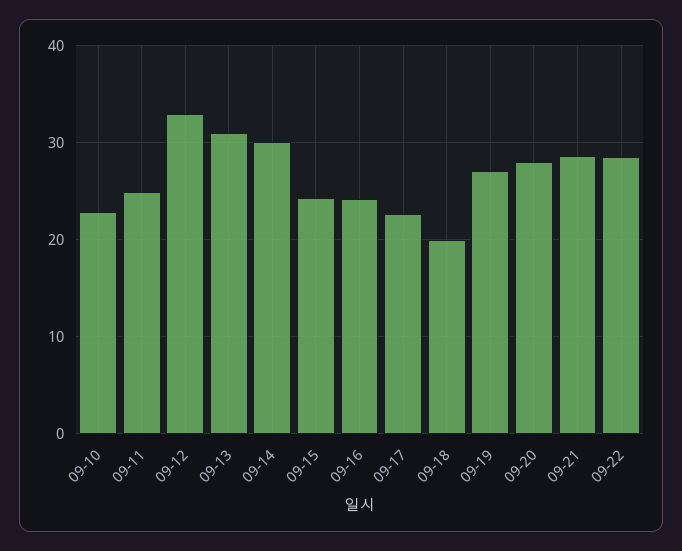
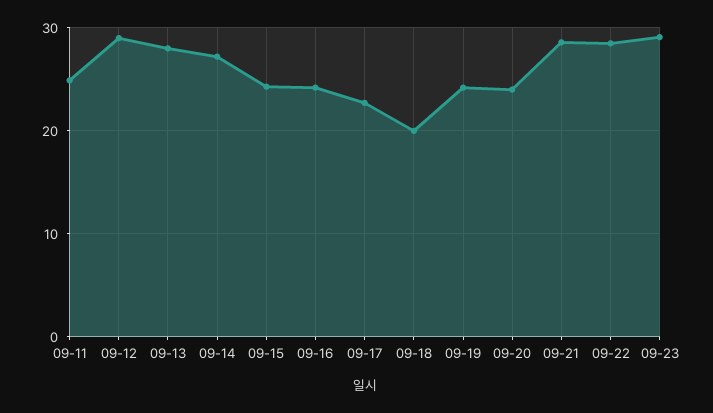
09-10: 23 -> none
09-12: 33 -> 29
09-13: 31 -> 28
09-14: 30 -> 27
09-19: 27 -> 24
09-20: 28 -> 24
09-23: none -> 29

